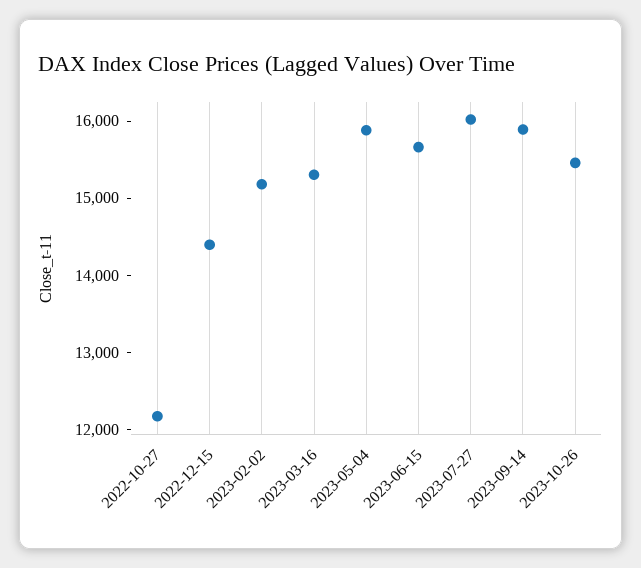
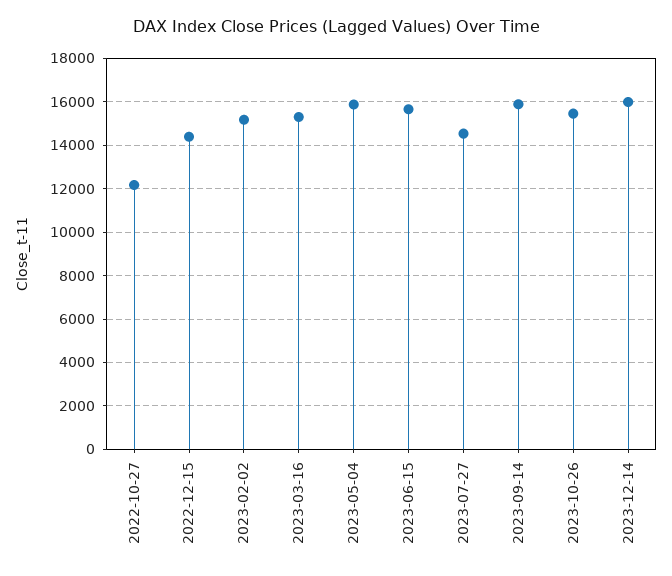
2023-07-27: 16000 -> 14500
2023-12-14: none -> 16000

